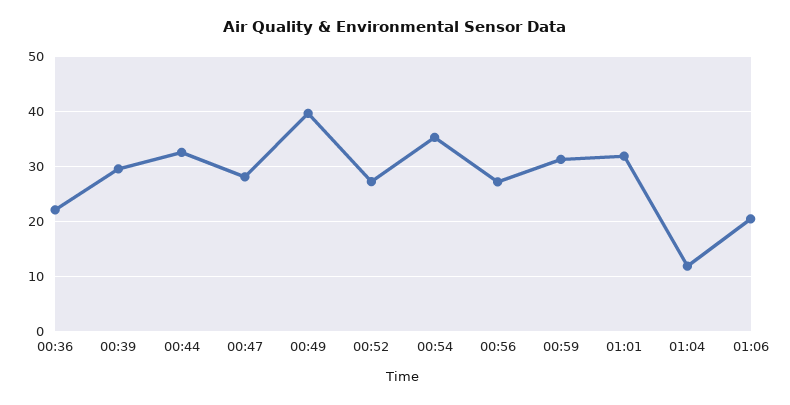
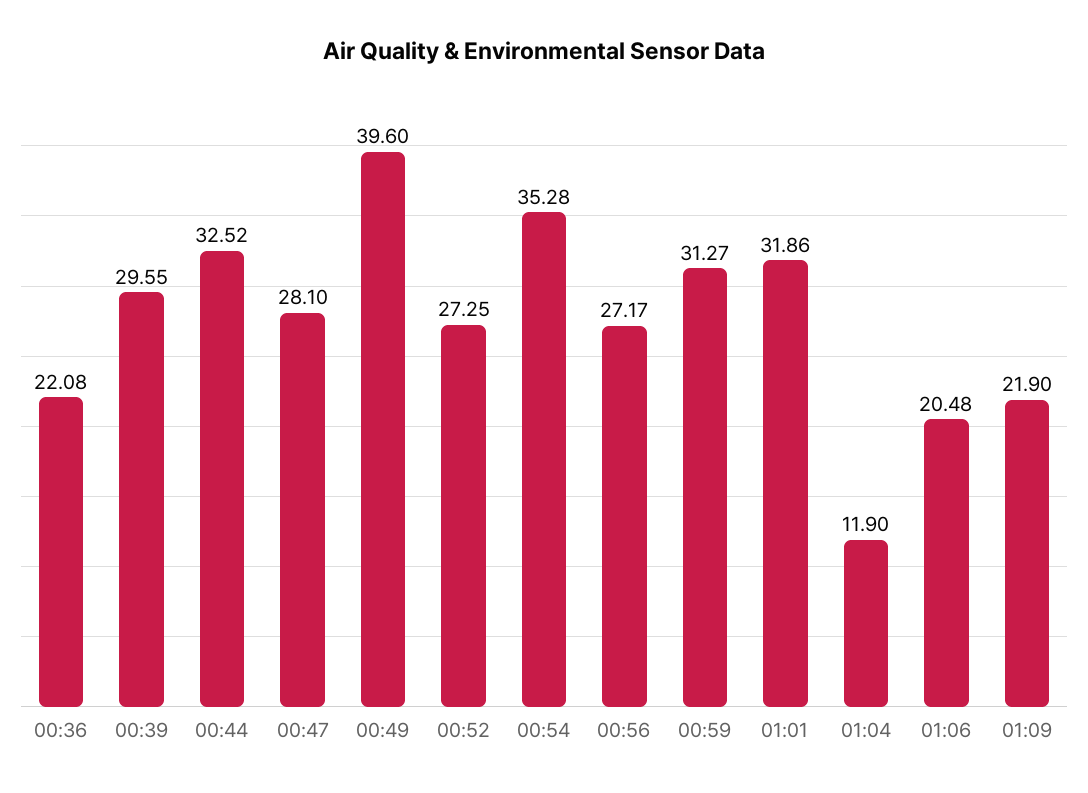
01:09: none -> 21.9

